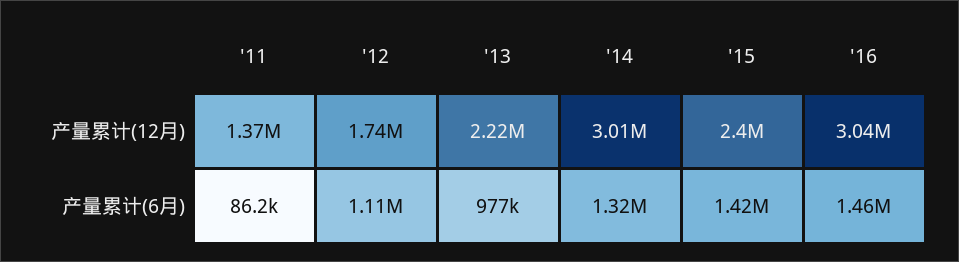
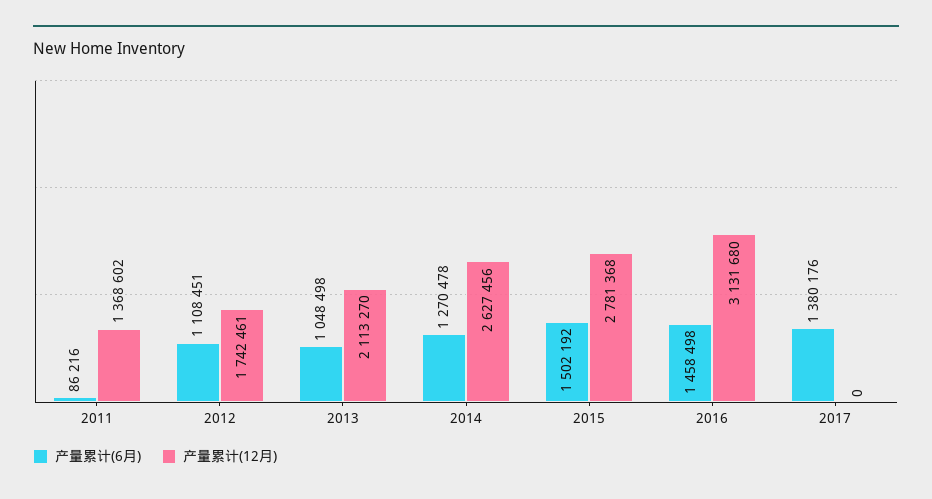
产量累计(12月), '13: 2220000 -> 2113270
产量累计(12月), '14: 3010000 -> 2627456
产量累计(12月), '15: 2400000 -> 2781368
产量累计(12月), '16: 3040000 -> 3131680
产量累计(6月), '13: 977000 -> 1048498
产量累计(6月), '14: 1320000 -> 1270478
产量累计(6月), '15: 1420000 -> 1502192
产量累计(6月), 2017: none -> 1380176
产量累计(12月), 2017: none -> 0

